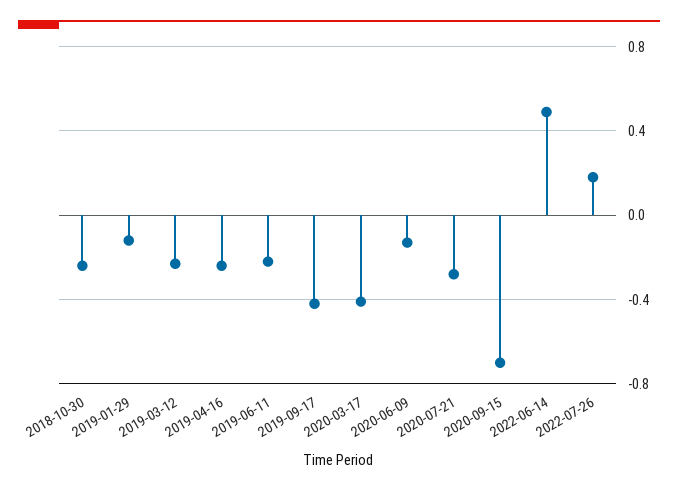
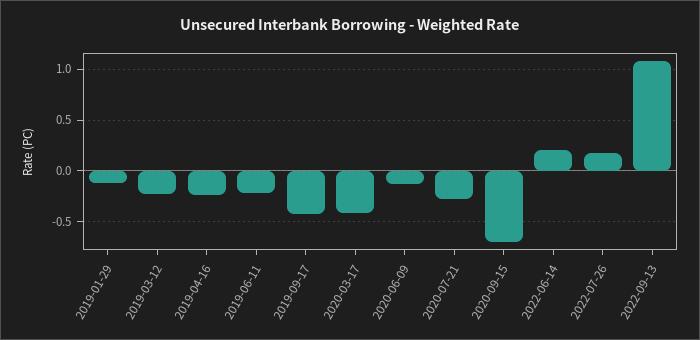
2018-10-30: -0.25 -> none
2022-06-14: 0.5 -> 0.2
2022-09-13: none -> 1.1

